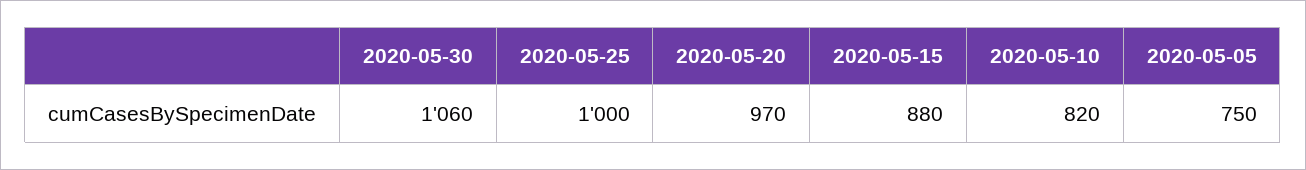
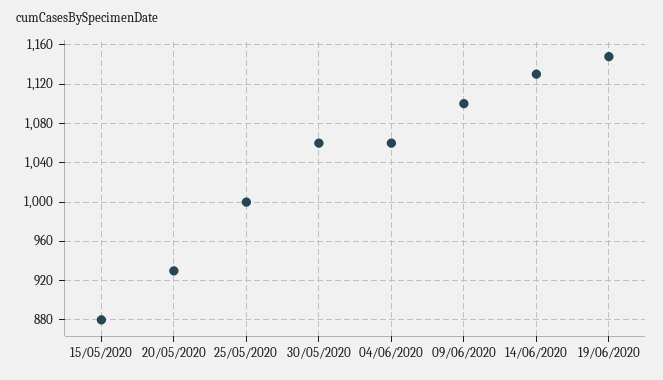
2020-05-20: 970 -> 930
2020-05-10: 820 -> none
2020-05-05: 750 -> none
04/06/2020: none -> 1060
09/06/2020: none -> 1100
14/06/2020: none -> 1130
19/06/2020: none -> 1150

